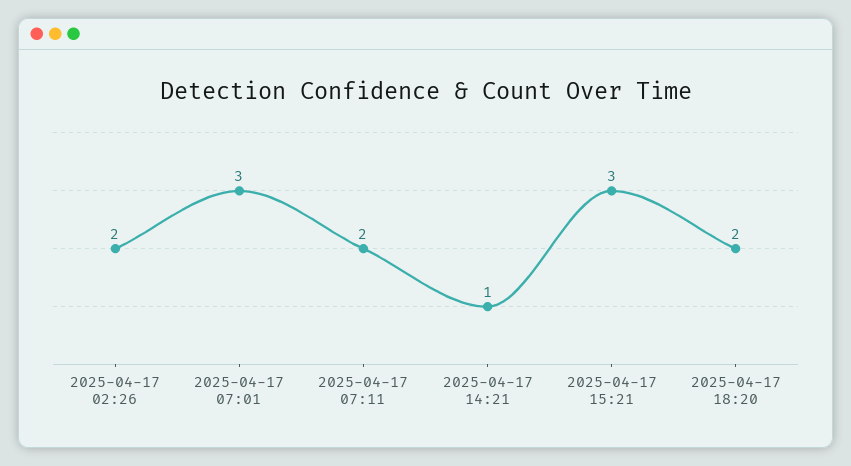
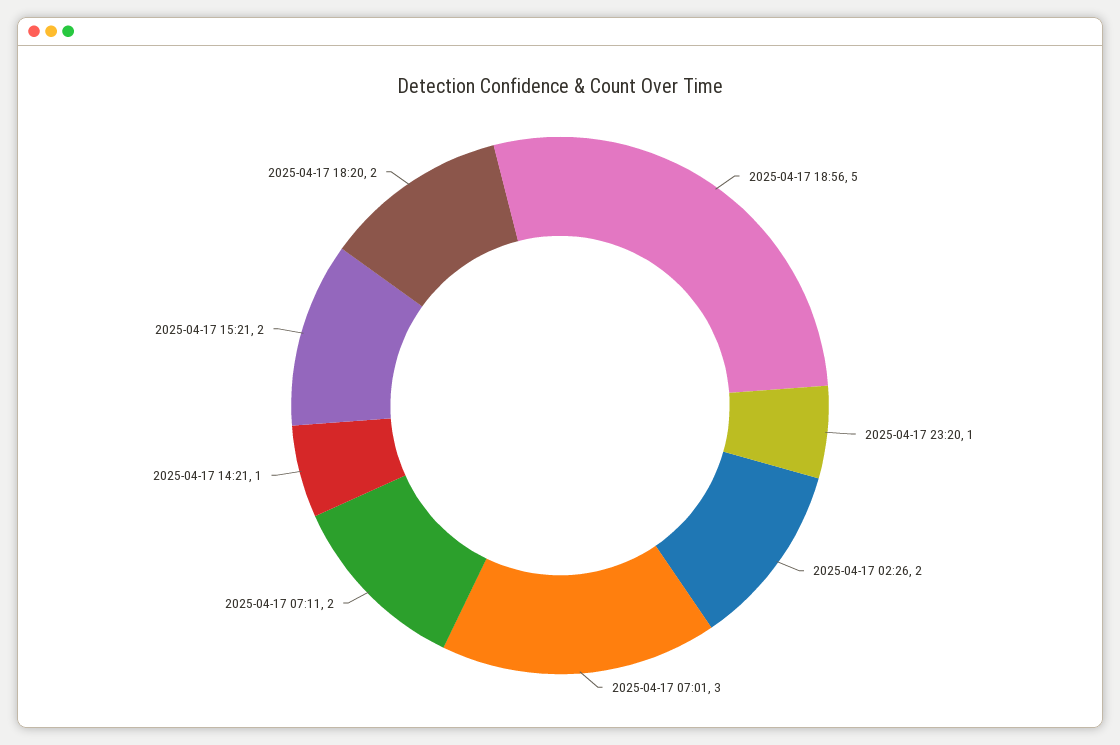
2025-04-17 15:21: 3 -> 2
2025-04-17 18:56: none -> 5
2025-04-17 23:20: none -> 1

